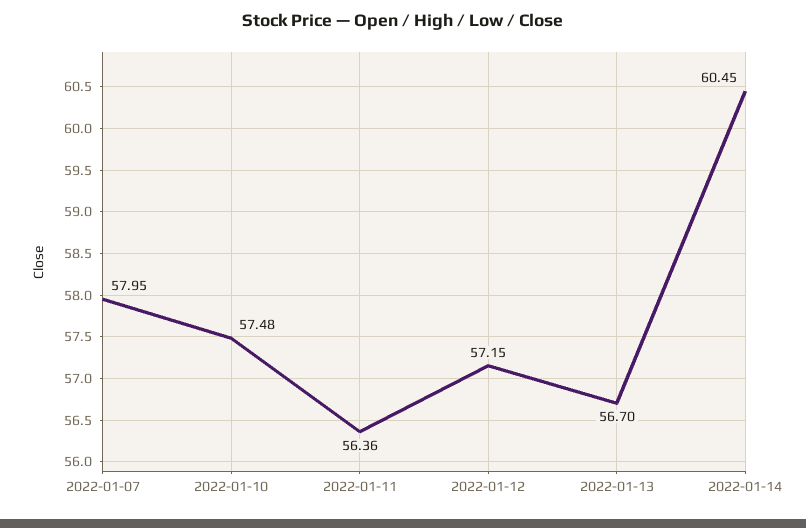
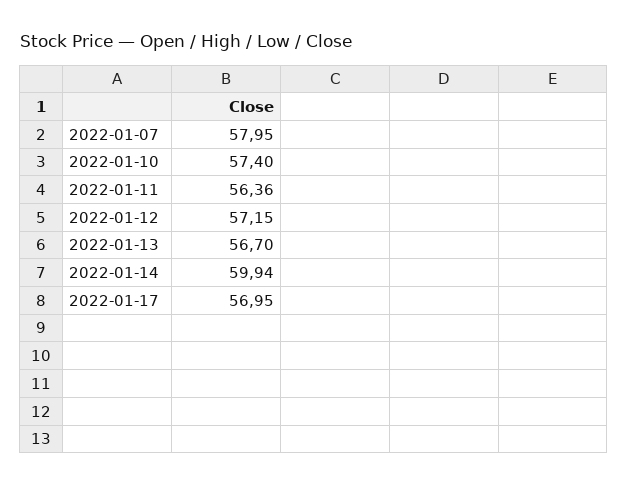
2022-01-10: 57.48 -> 57.4
2022-01-14: 60.45 -> 59.94
2022-01-17: none -> 56.95

